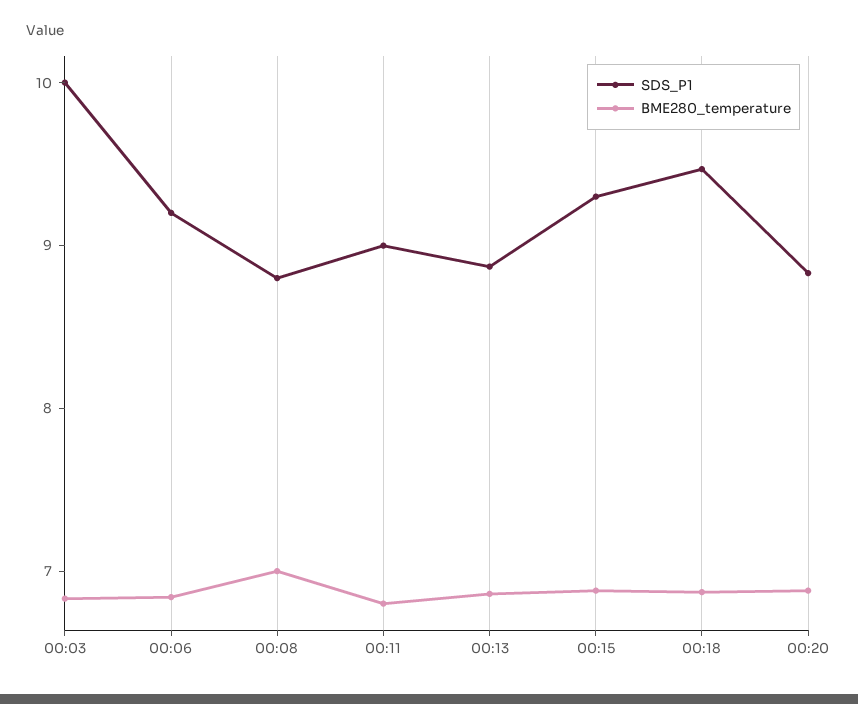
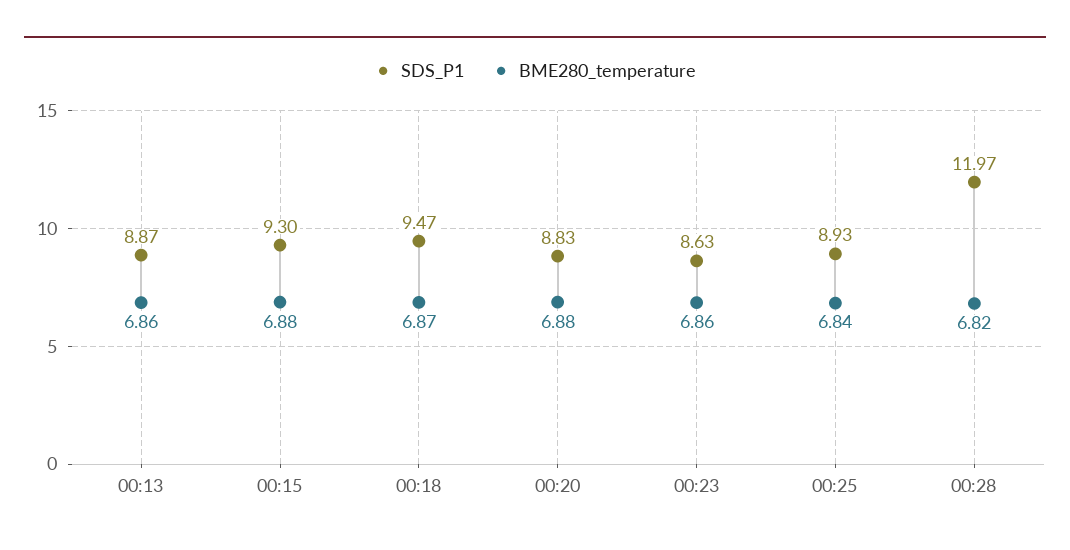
SDS_P1, 00:03: 10 -> none
BME280_temperature, 00:03: 6.8 -> none
SDS_P1, 00:06: 9.2 -> none
BME280_temperature, 00:06: 6.8 -> none
SDS_P1, 00:08: 8.8 -> none
BME280_temperature, 00:08: 7 -> none
SDS_P1, 00:11: 9 -> none
BME280_temperature, 00:11: 6.8 -> none
SDS_P1, 00:23: none -> 8.63
BME280_temperature, 00:23: none -> 6.86
SDS_P1, 00:25: none -> 8.93
BME280_temperature, 00:25: none -> 6.84
SDS_P1, 00:28: none -> 11.97
BME280_temperature, 00:28: none -> 6.82

